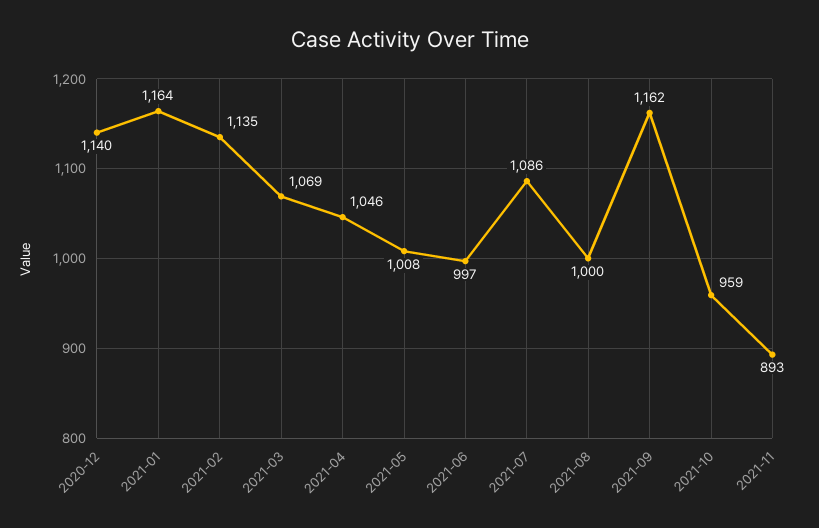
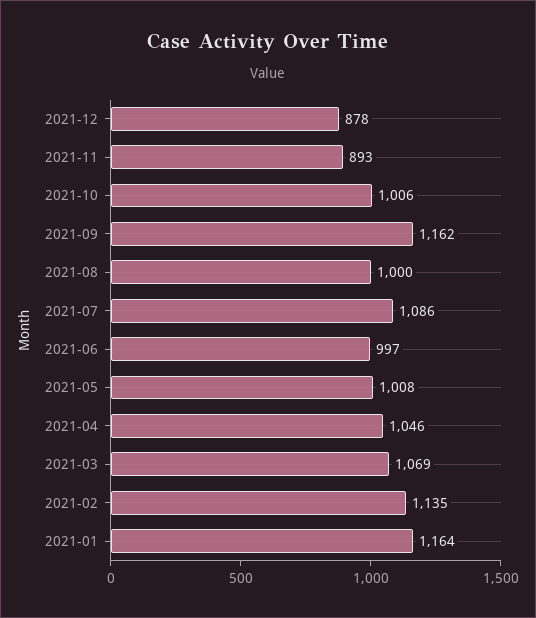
2020-12: 1140 -> none
2021-10: 959 -> 1006
2021-12: none -> 878

